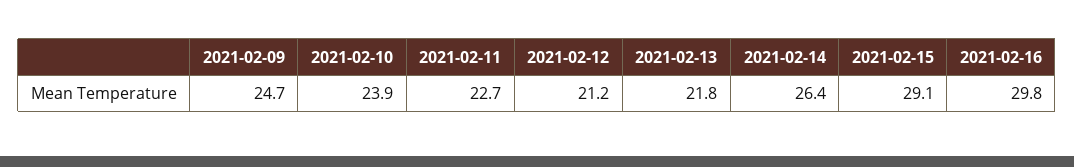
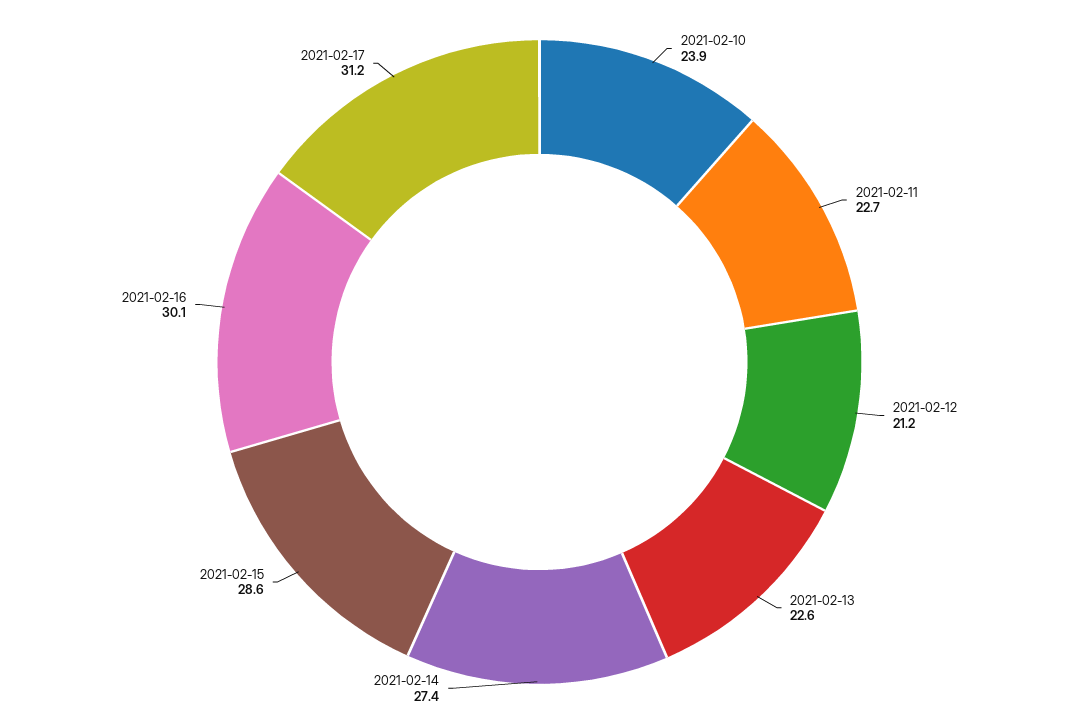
2021-02-09: 24.7 -> none
2021-02-13: 21.8 -> 22.6
2021-02-14: 26.4 -> 27.4
2021-02-15: 29.1 -> 28.6
2021-02-16: 29.8 -> 30.1
2021-02-17: none -> 31.2

